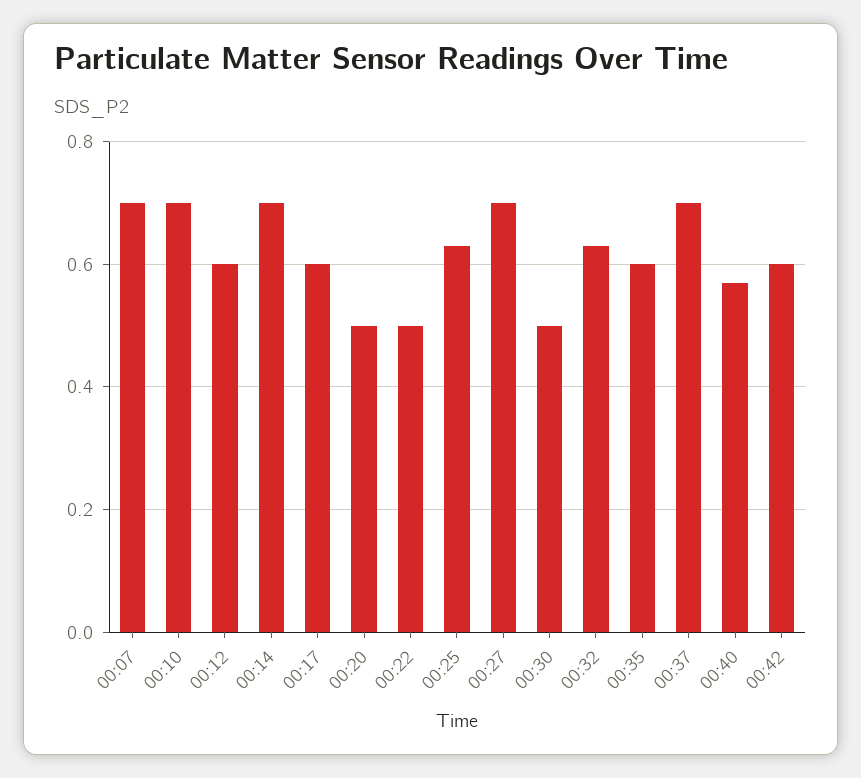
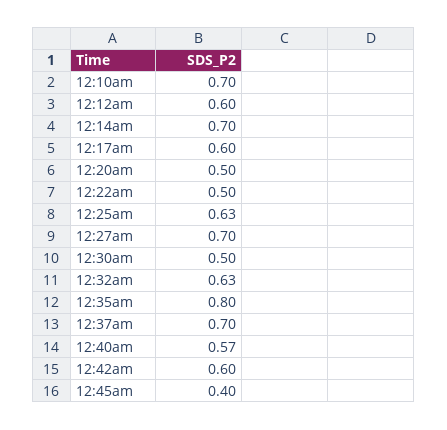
00:07: 0.7 -> none
00:35: 0.6 -> 0.8
12:45am: none -> 0.4

